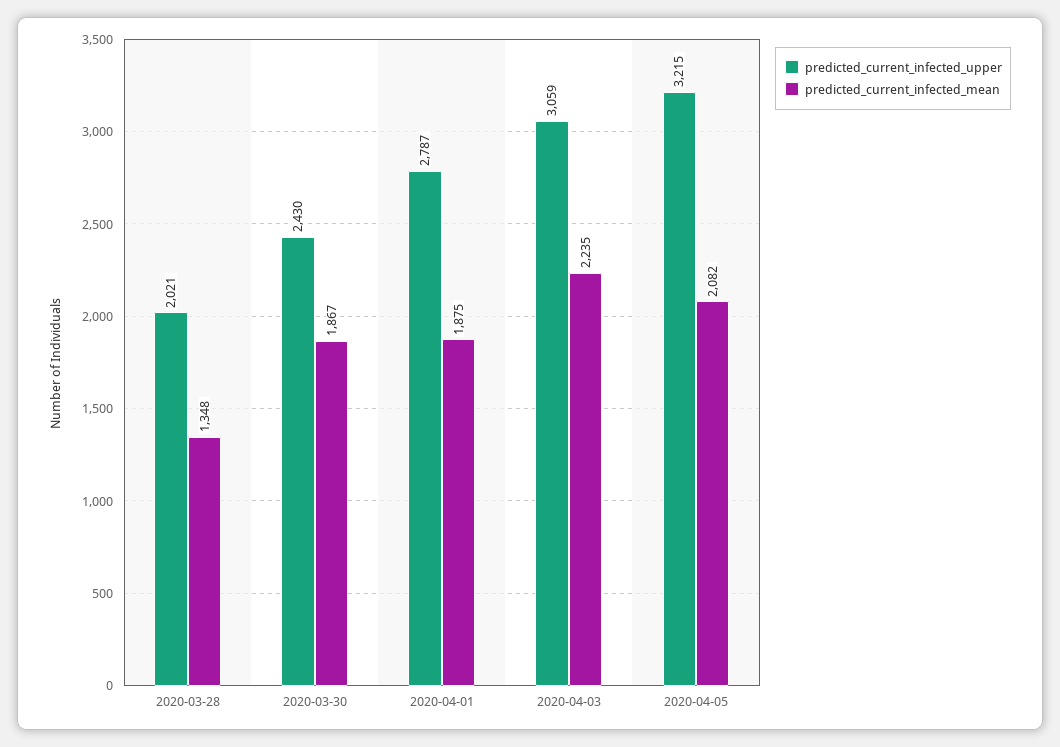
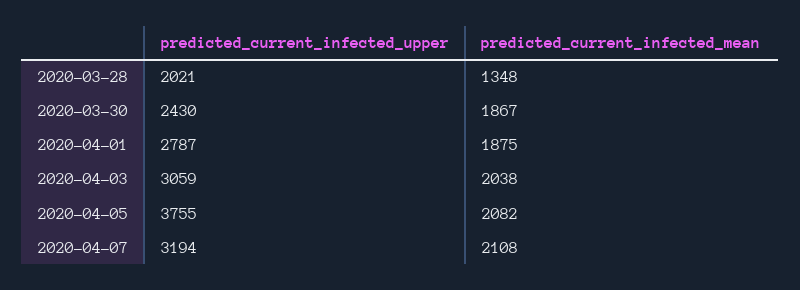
predicted_current_infected_mean, 2020-04-03: 2235 -> 2038
predicted_current_infected_upper, 2020-04-05: 3215 -> 3755
predicted_current_infected_upper, 2020-04-07: none -> 3194
predicted_current_infected_mean, 2020-04-07: none -> 2108

